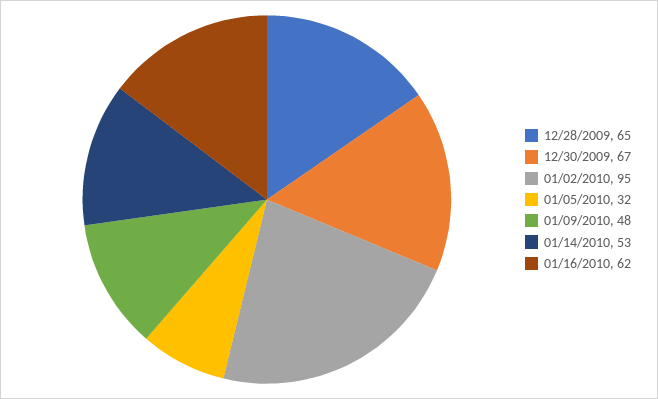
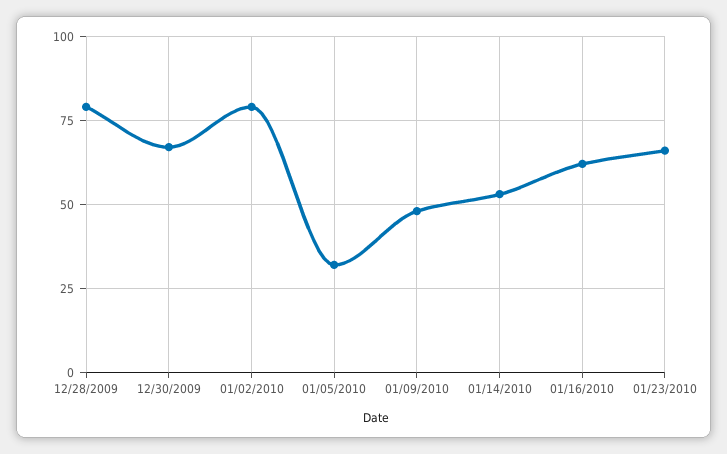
12/28/2009: 65 -> 80
01/02/2010: 95 -> 80
01/23/2010: none -> 65

